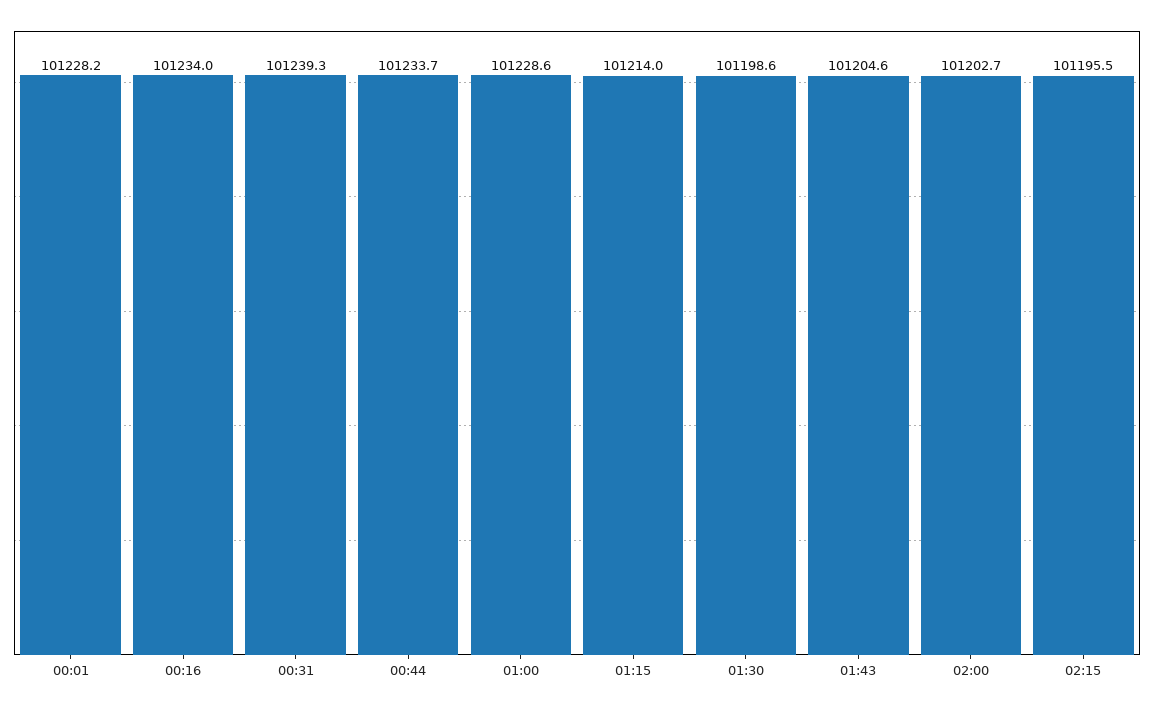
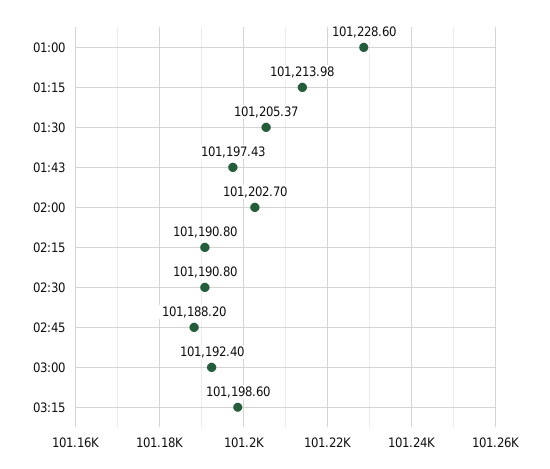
00:01: 101228.2 -> none
00:16: 101234 -> none
00:31: 101239.3 -> none
00:44: 101233.7 -> none
01:30: 101198.6 -> 101205.37
01:43: 101204.6 -> 101197.43
02:15: 101195.5 -> 101190.8
02:30: none -> 101190.8
02:45: none -> 101188.2
03:00: none -> 101192.4
03:15: none -> 101198.6

